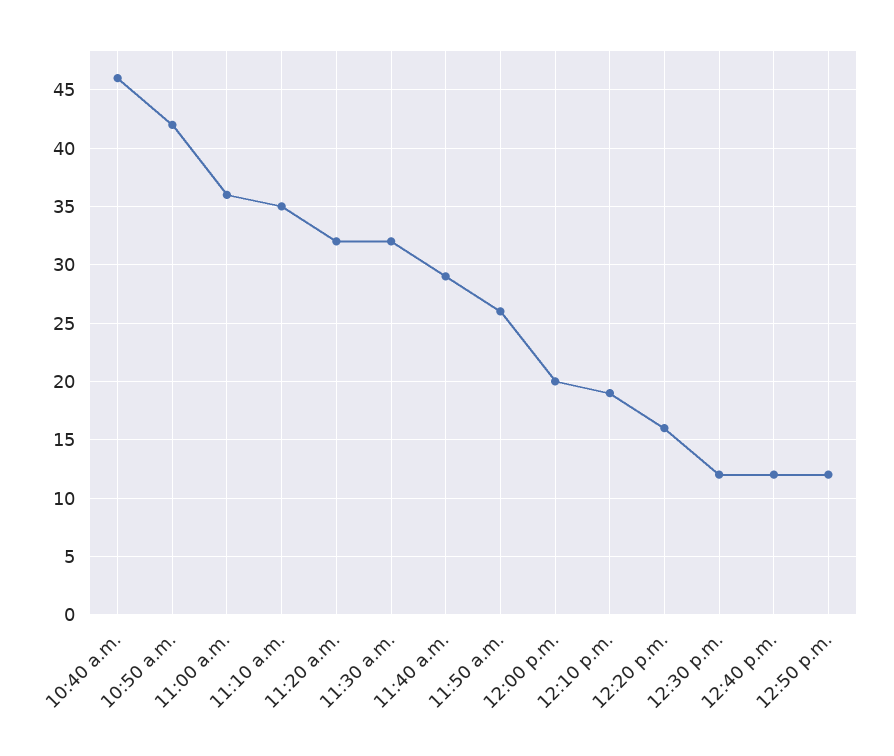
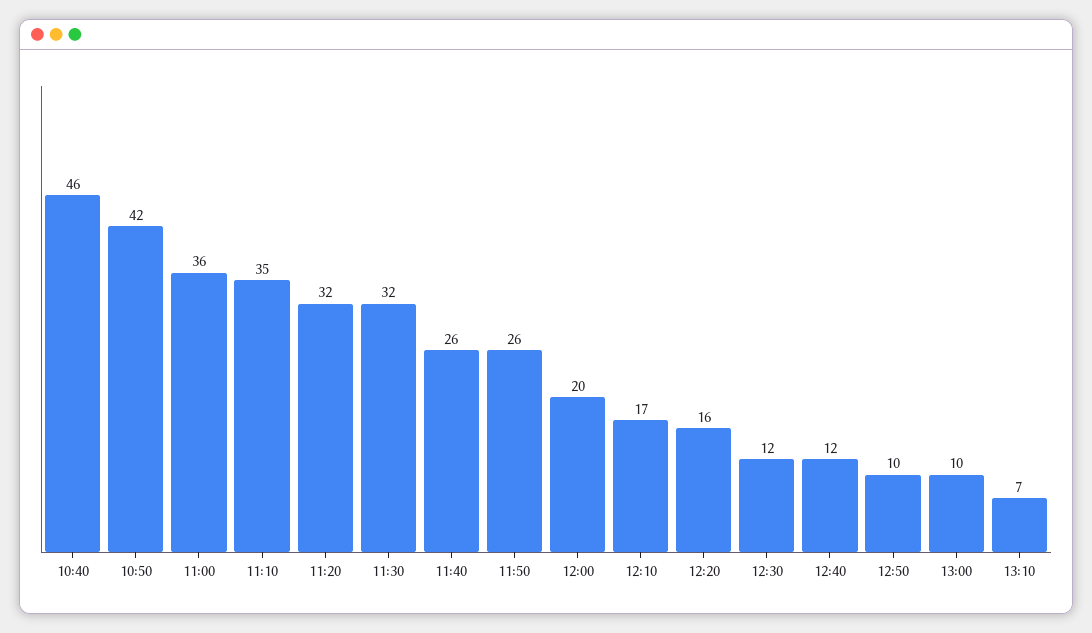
11:40 a.m.: 29 -> 26
12:10 p.m.: 19 -> 17
12:50 p.m.: 12 -> 10
13:00: none -> 10
13:10: none -> 7

